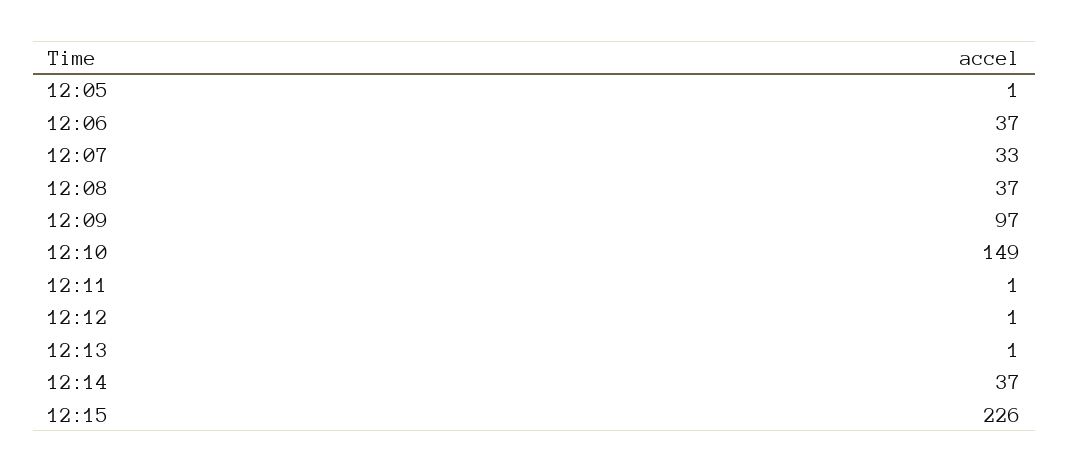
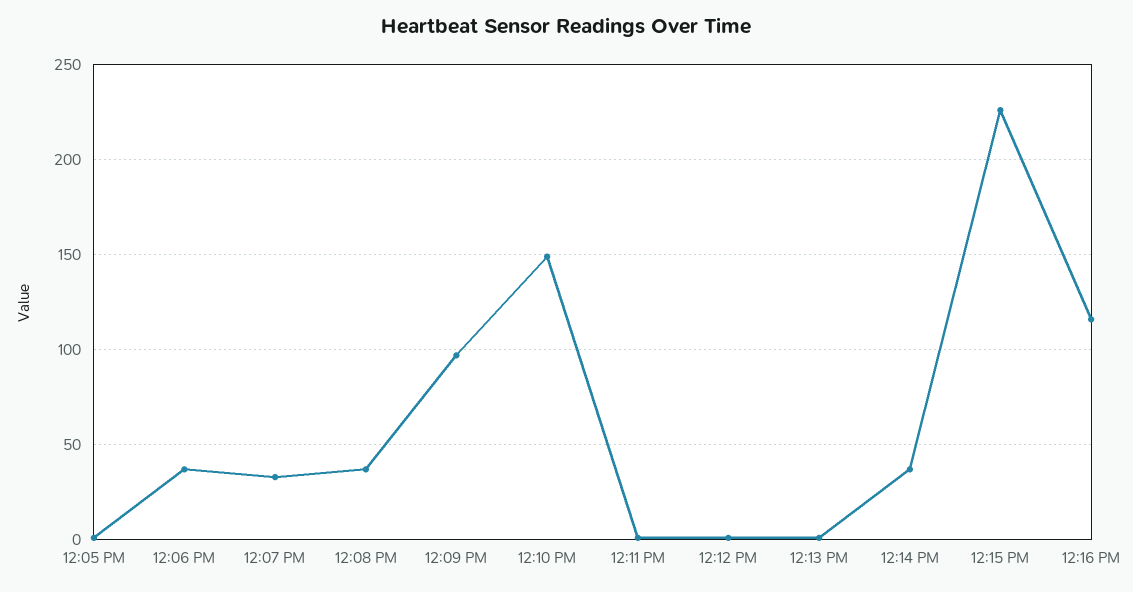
12:16 PM: none -> 115

